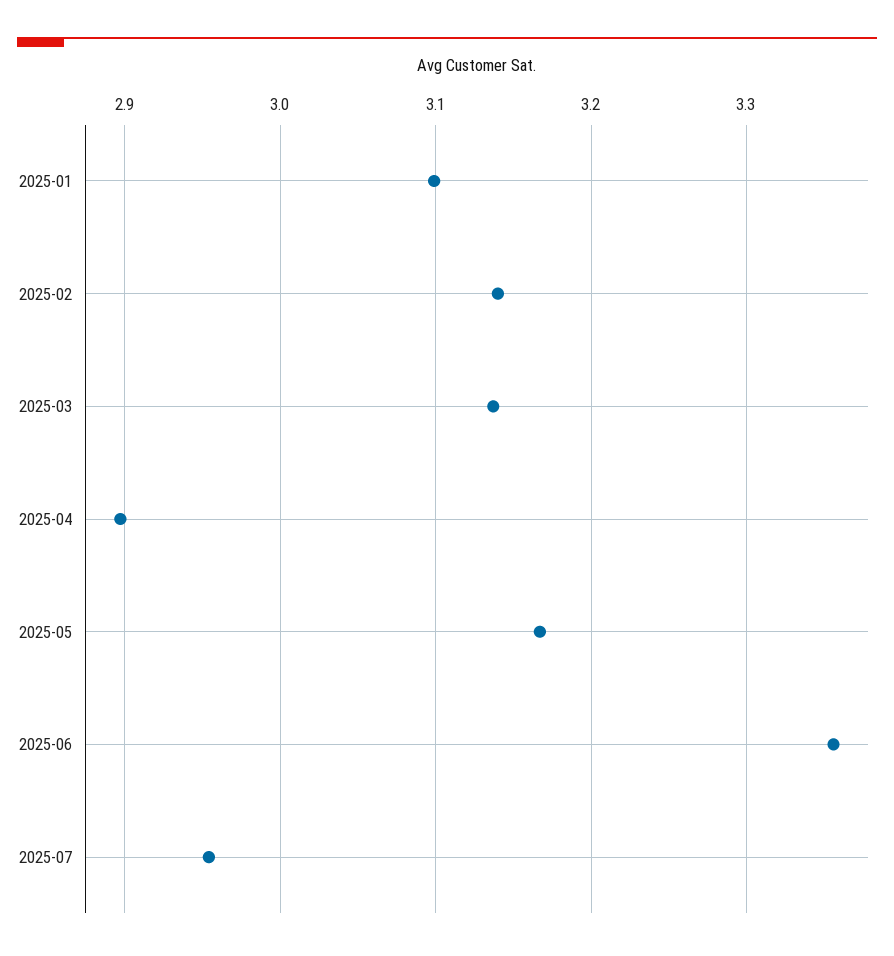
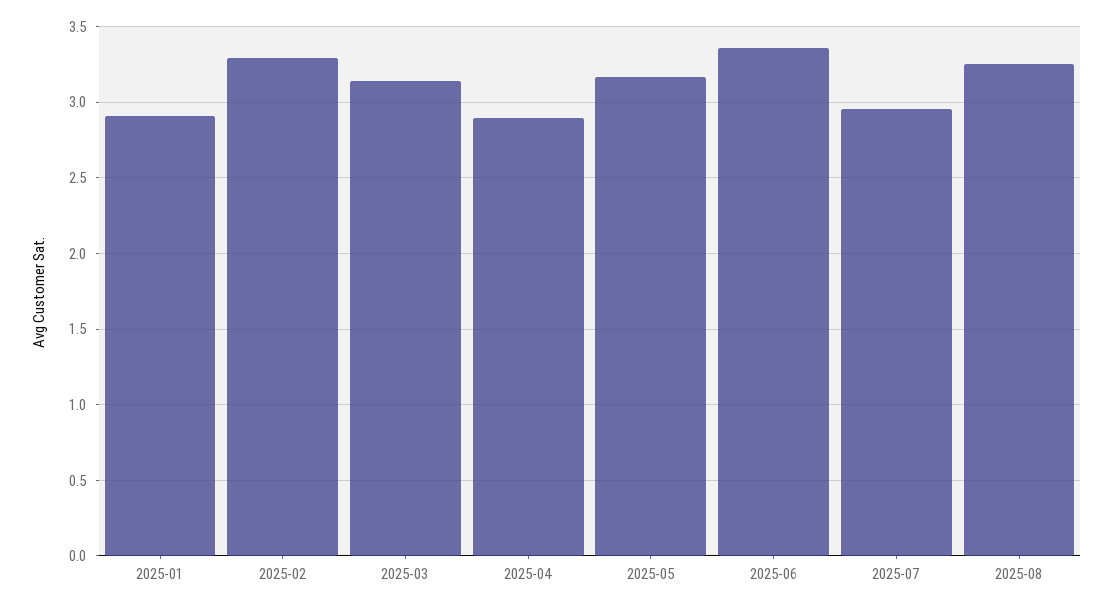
2025-01: 3.1 -> 2.9
2025-02: 3.14 -> 3.3
2025-08: none -> 3.25

